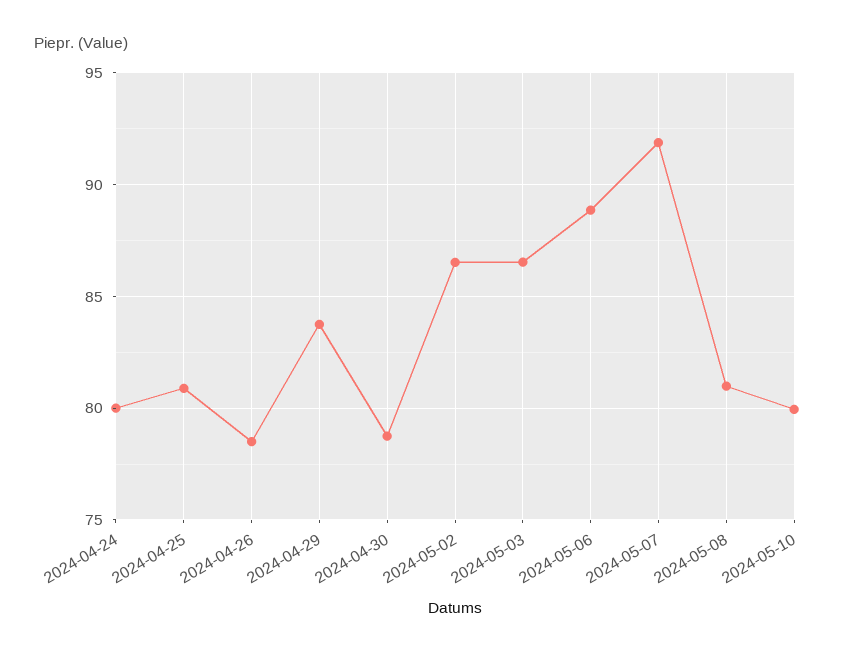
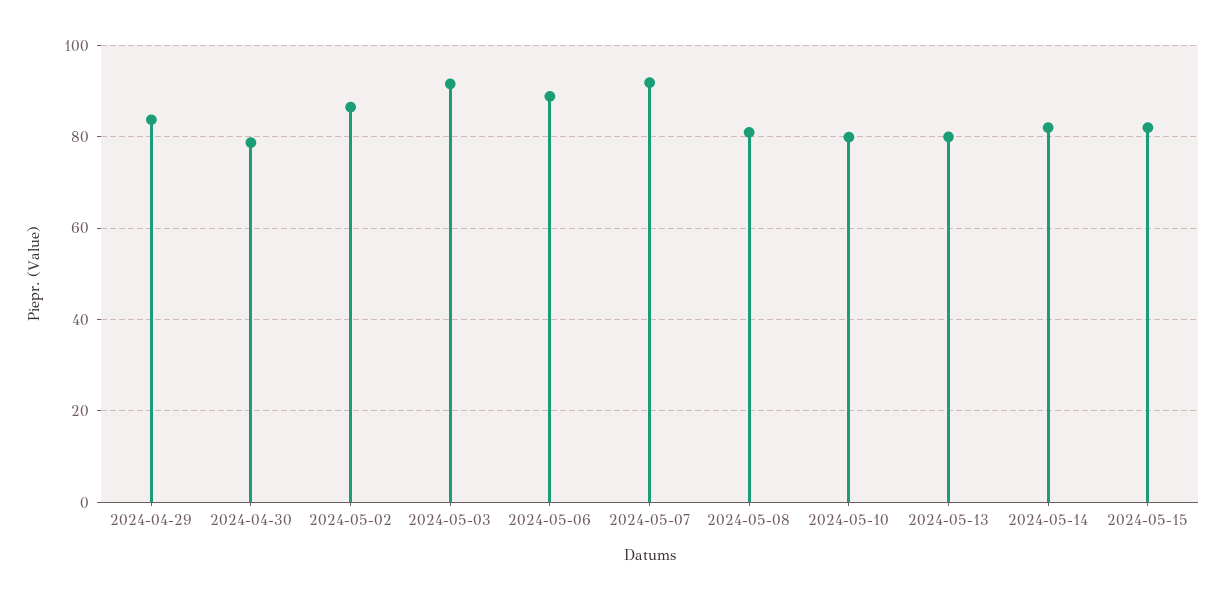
2024-04-24: 80 -> none
2024-04-25: 81 -> none
2024-04-26: 78.5 -> none
2024-05-03: 86.5 -> 92
2024-05-13: none -> 80
2024-05-14: none -> 82
2024-05-15: none -> 82

